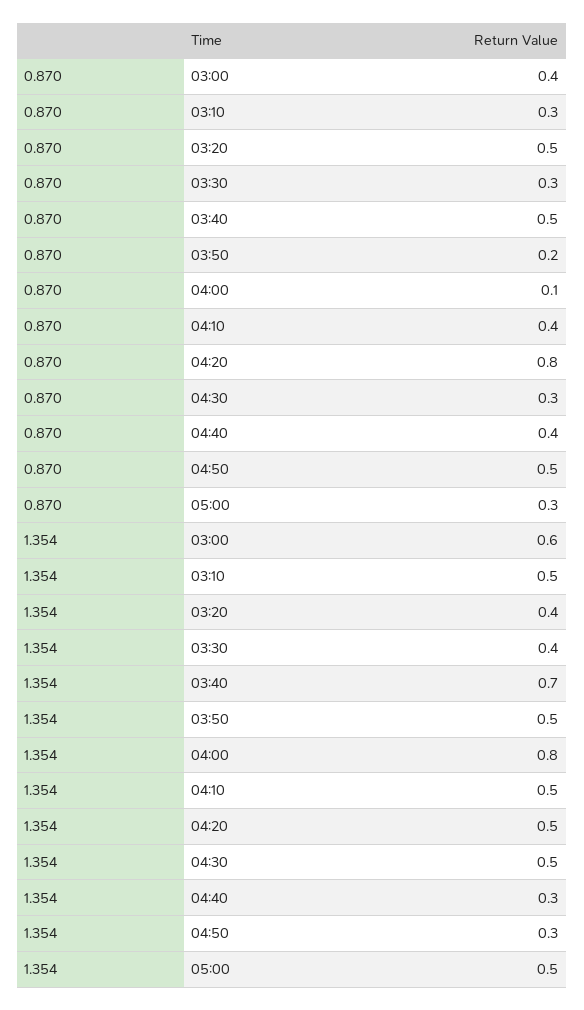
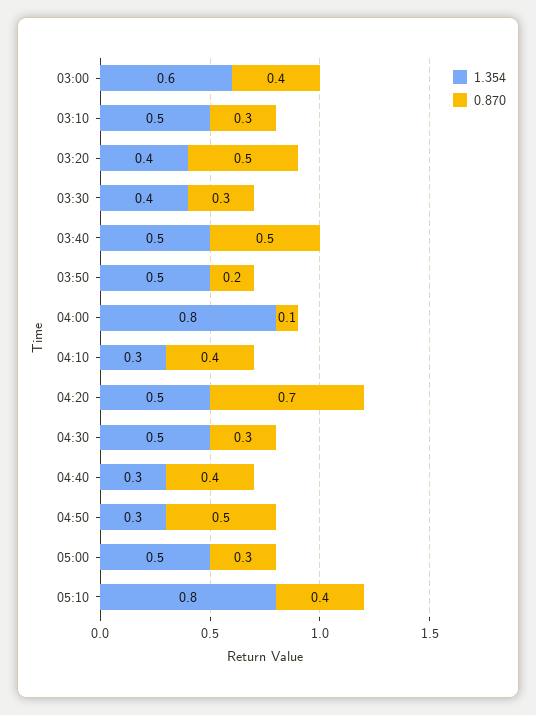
0.870, 04:20: 0.8 -> 0.7
1.354, 03:40: 0.7 -> 0.5
1.354, 04:10: 0.5 -> 0.3
1.354, 05:10: none -> 0.8
0.870, 05:10: none -> 0.4

